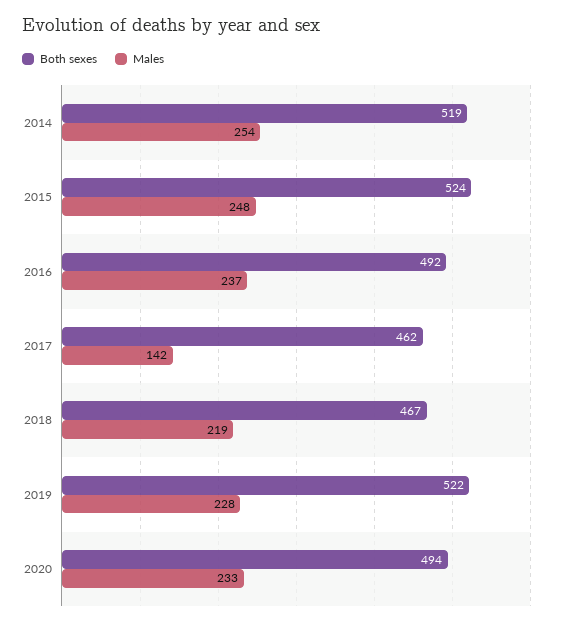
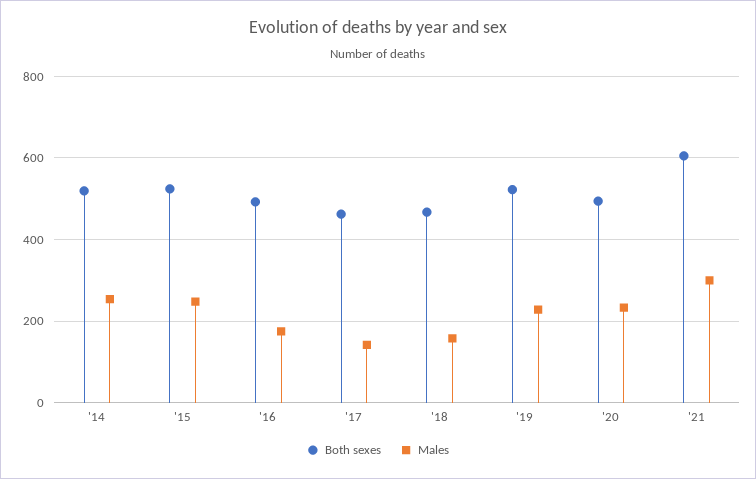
Males, 2016: 237 -> 180
Males, 2018: 219 -> 160
Both sexes, '21: none -> 600
Males, '21: none -> 300

